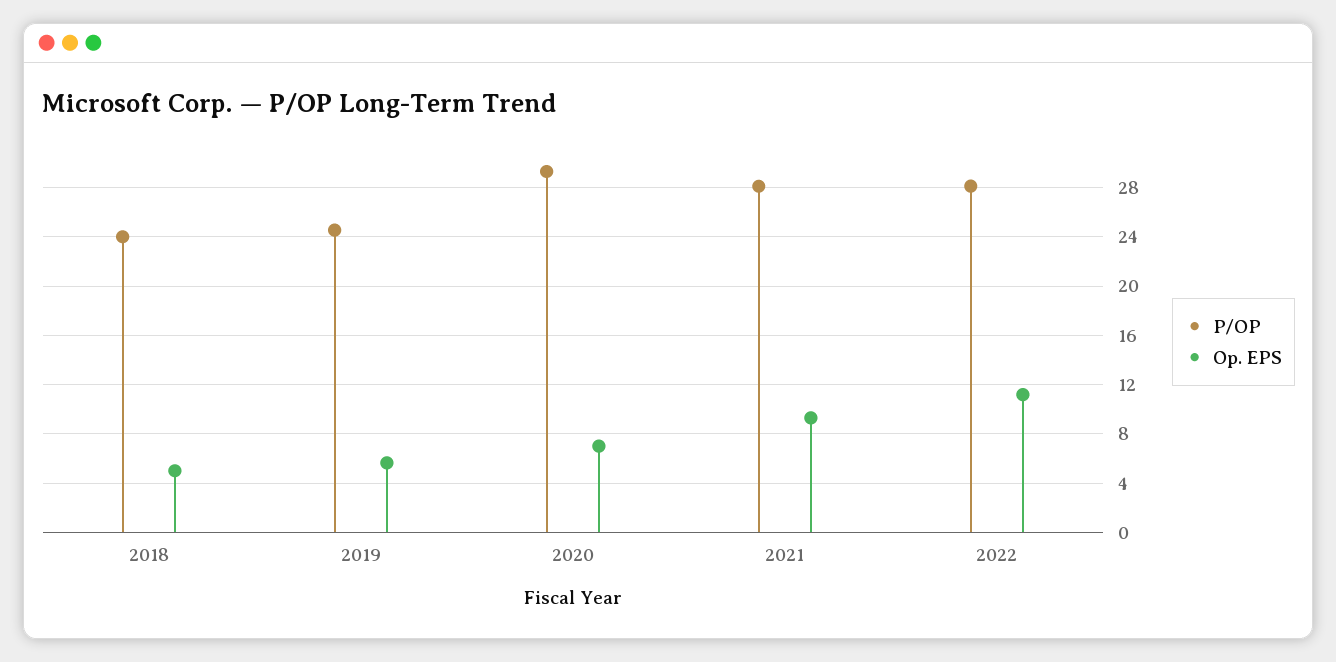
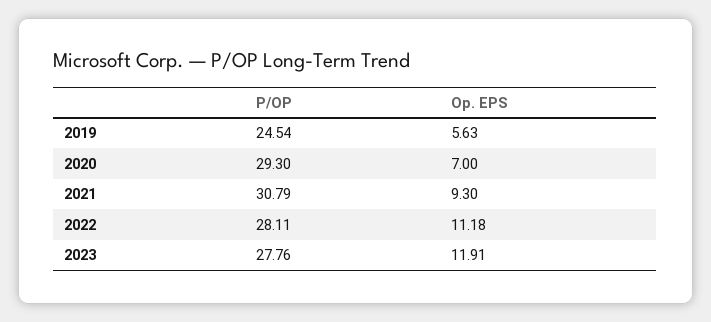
P/OP, 2018: 24 -> none
Op. EPS, 2018: 5 -> none
P/OP, 2021: 28 -> 30.79
P/OP, 2023: none -> 27.76
Op. EPS, 2023: none -> 11.91

